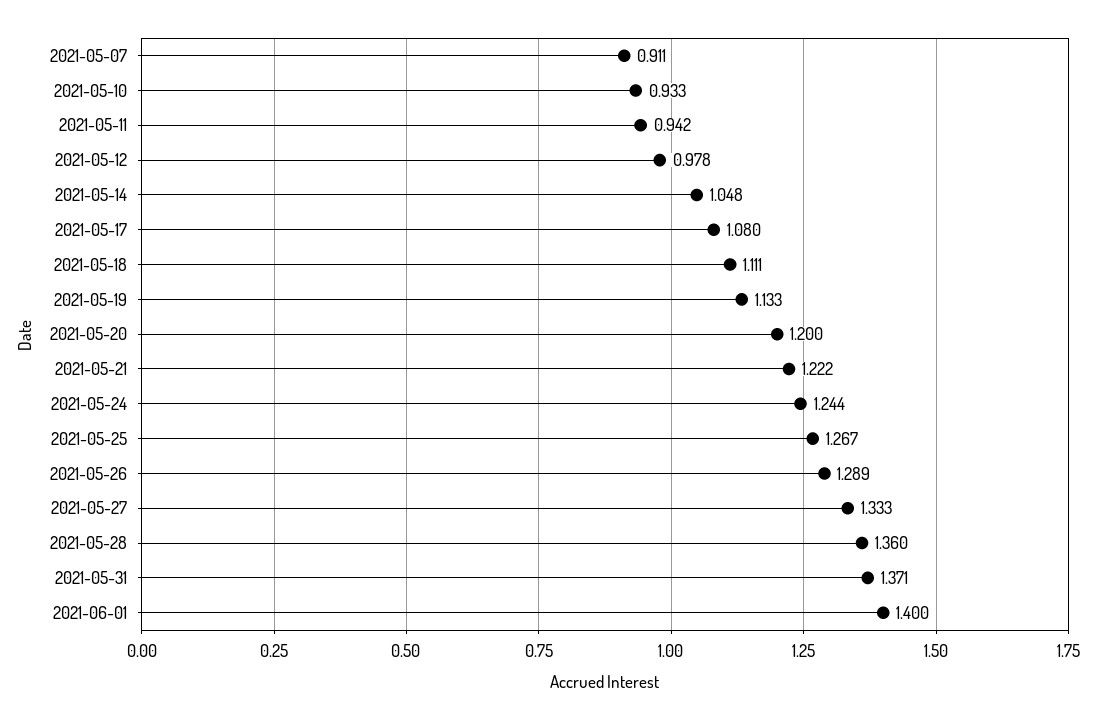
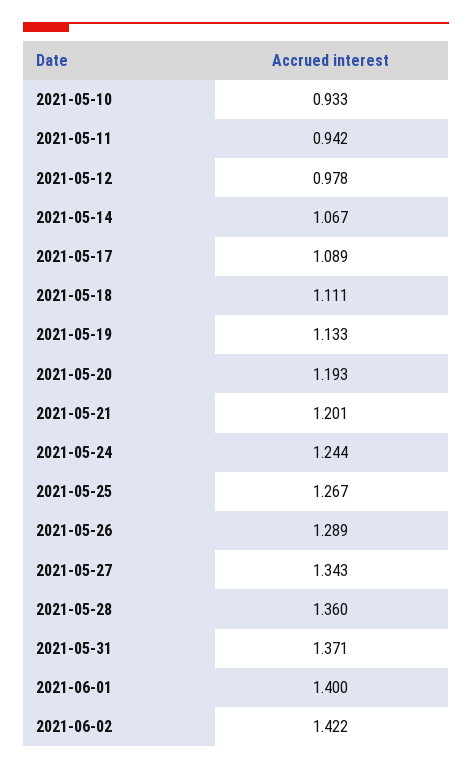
2021-05-07: 0.911 -> none
2021-05-14: 1.048 -> 1.067
2021-05-17: 1.08 -> 1.089
2021-05-20: 1.2 -> 1.193
2021-05-21: 1.222 -> 1.201
2021-05-27: 1.333 -> 1.343
2021-06-02: none -> 1.422

